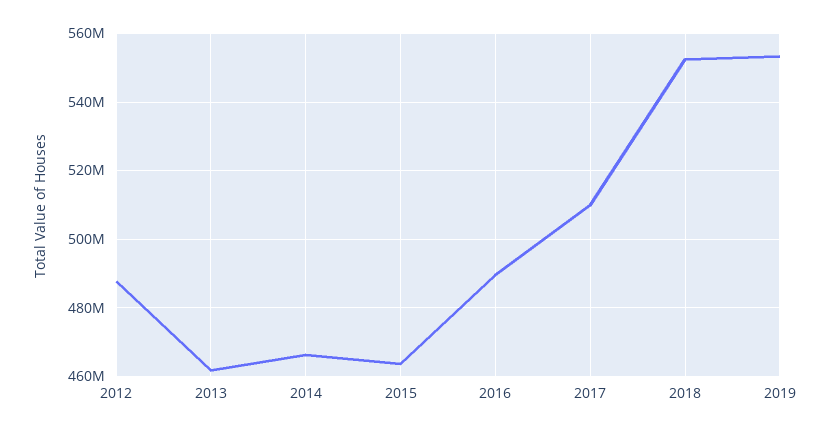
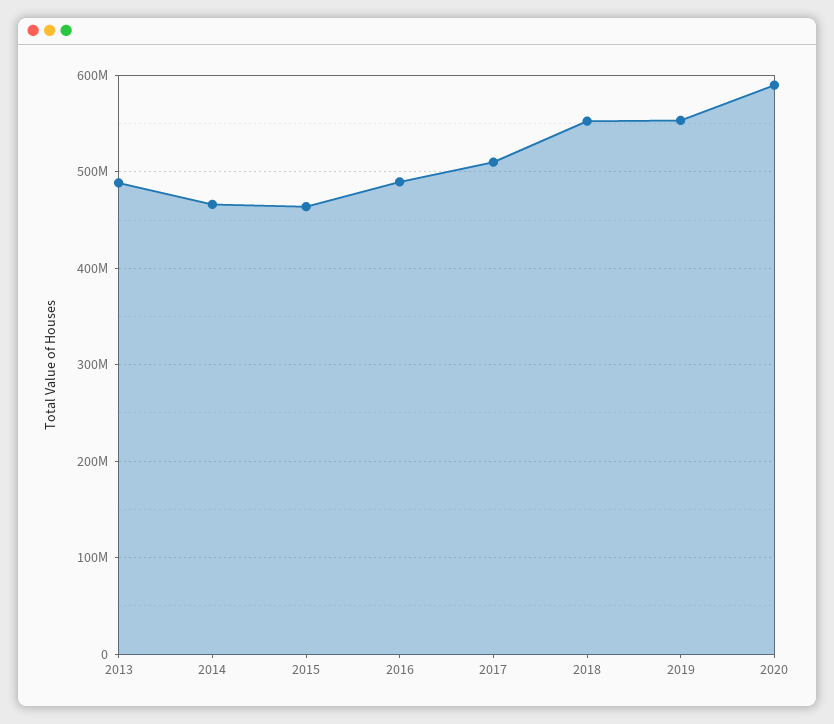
2012: 488000000 -> none
2013: 462000000 -> 490000000
2020: none -> 590000000

